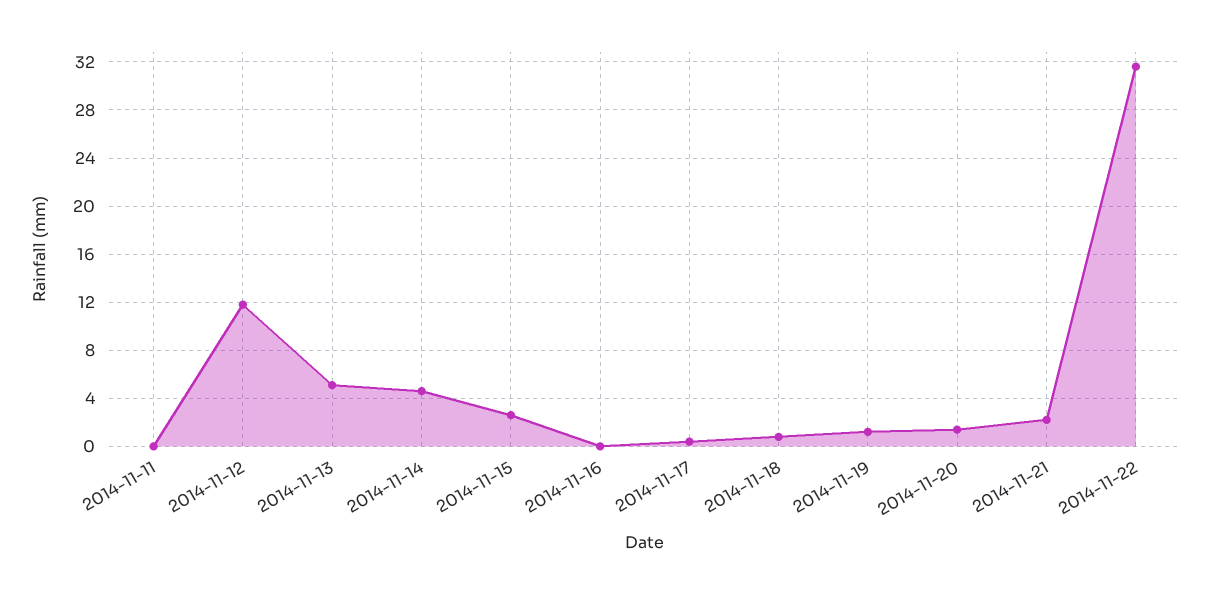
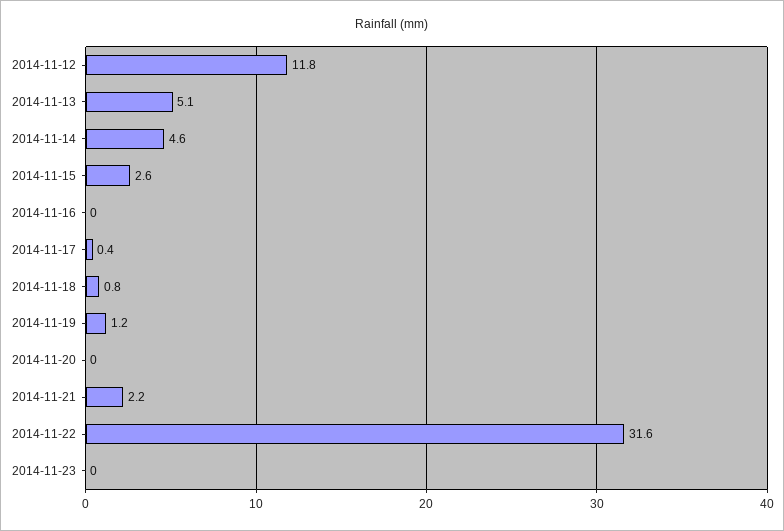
2014-11-11: 0 -> none
2014-11-20: 1.5 -> 0
2014-11-23: none -> 0

